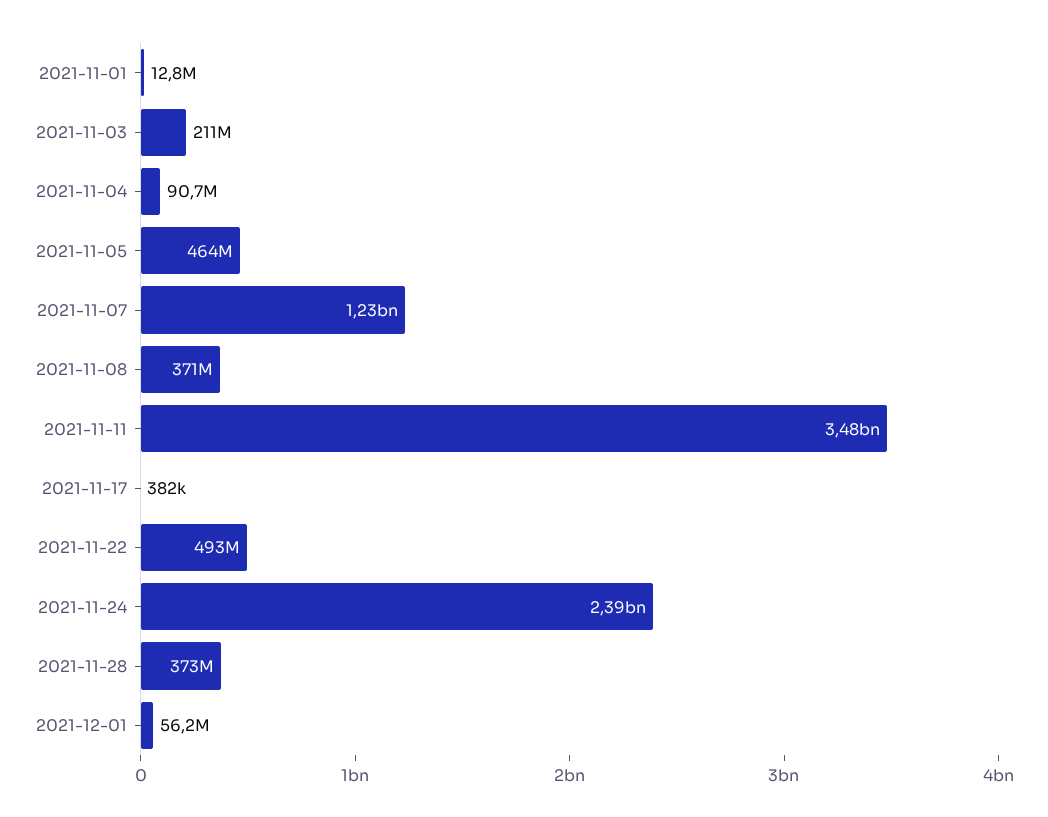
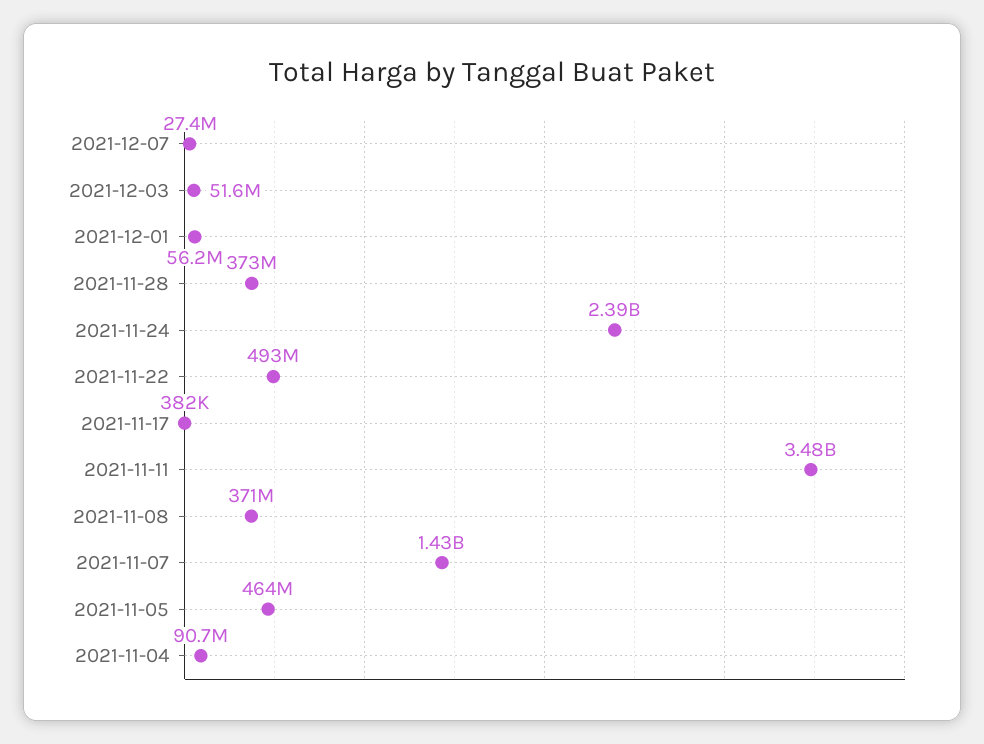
2021-11-01: 12800000 -> none
2021-11-03: 211000000 -> none
2021-11-07: 1230000000 -> 1430000000
2021-12-07: none -> 27400000
2021-12-03: none -> 51600000

